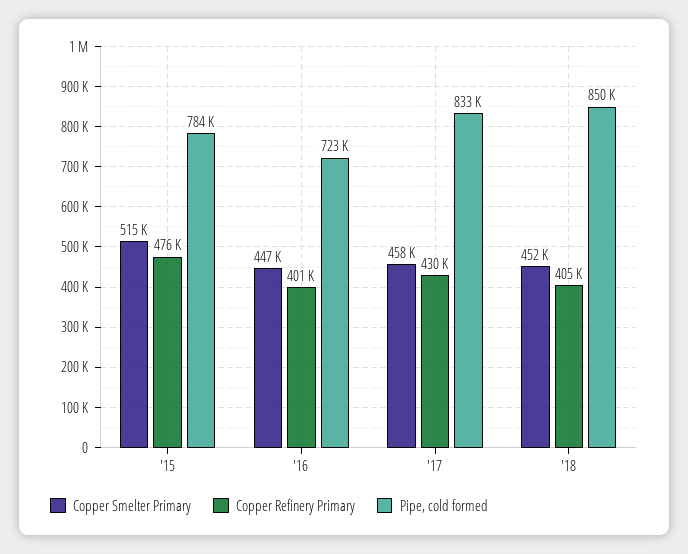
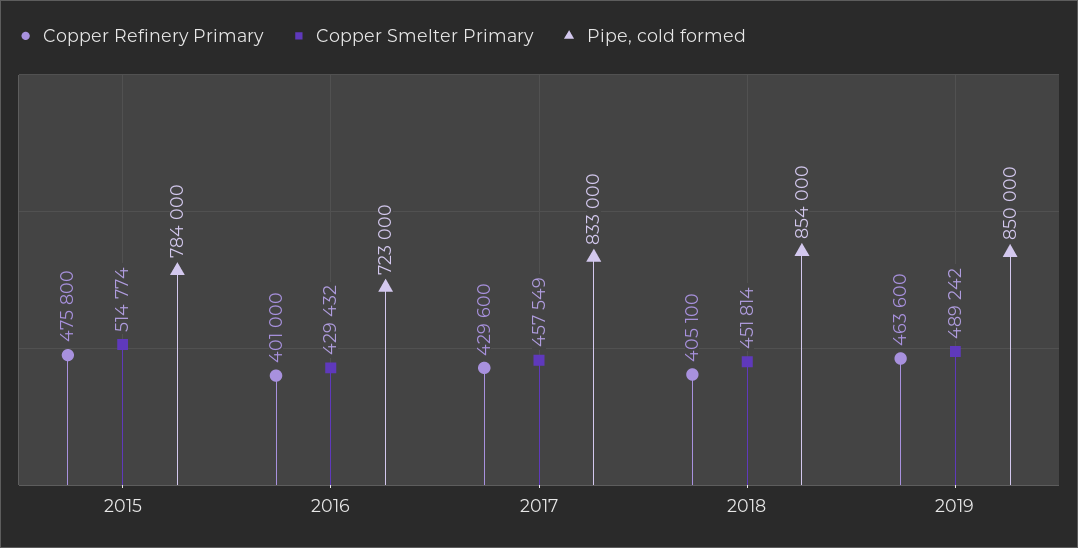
Copper Smelter Primary, '16: 447000 -> 429432
Pipe, cold formed, '18: 850000 -> 854000
Copper Refinery Primary, 2019: none -> 463600
Copper Smelter Primary, 2019: none -> 489242
Pipe, cold formed, 2019: none -> 850000

